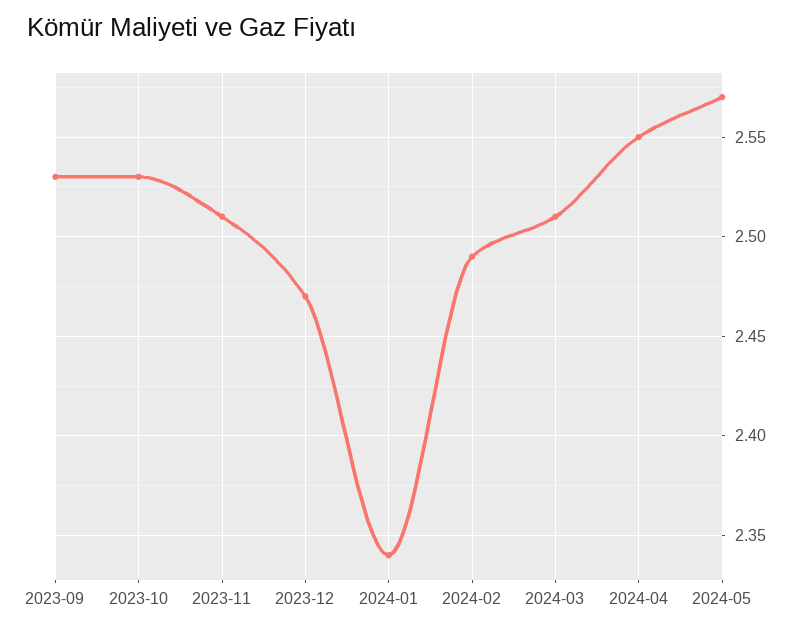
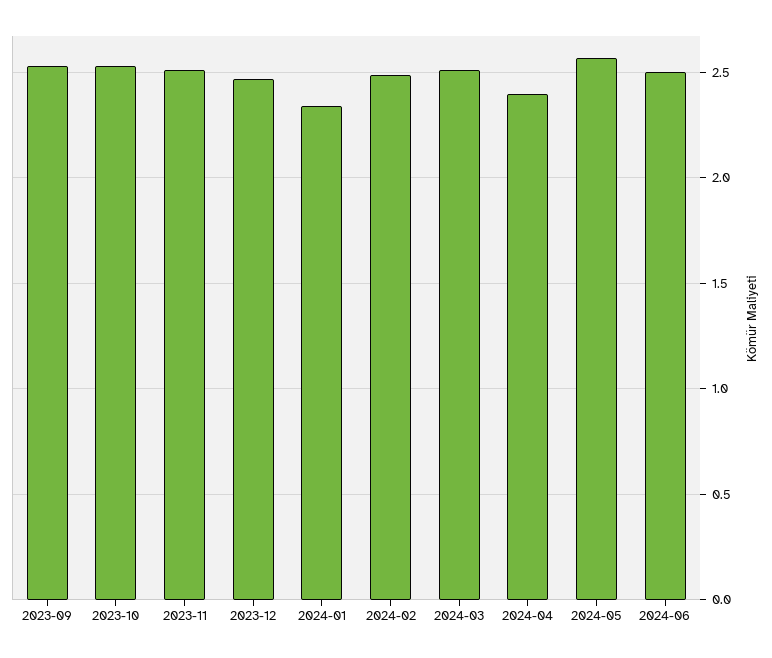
2024-04: 2.55 -> 2.4
2024-06: none -> 2.5

